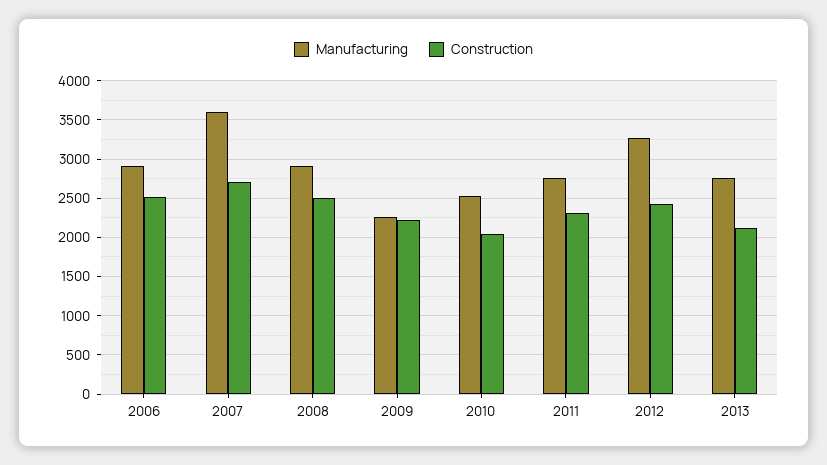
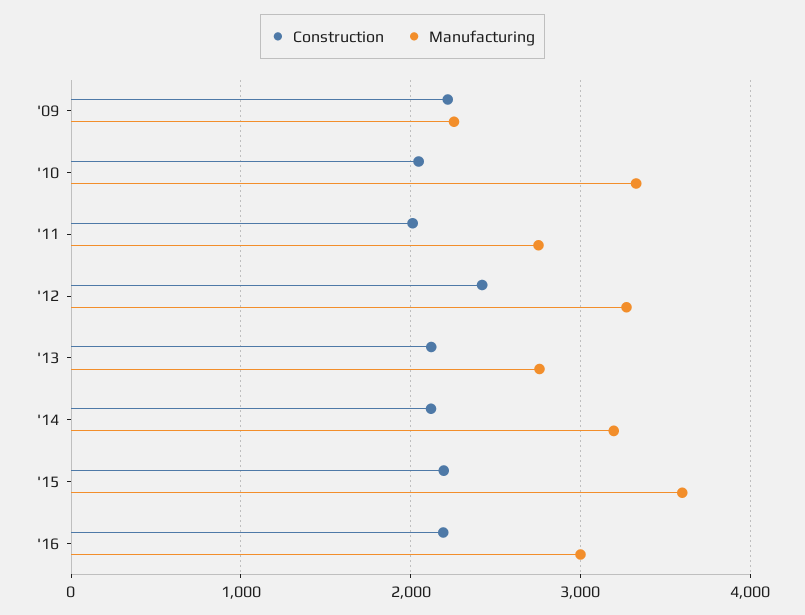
Manufacturing, 2006: 2900 -> none
Construction, 2006: 2500 -> none
Manufacturing, 2007: 3600 -> none
Construction, 2007: 2700 -> none
Manufacturing, 2008: 2900 -> none
Construction, 2008: 2500 -> none
Manufacturing, 2010: 2500 -> 3300
Construction, 2011: 2300 -> 2000
Construction, '14: none -> 2100
Manufacturing, '14: none -> 3200
Construction, '15: none -> 2200
Manufacturing, '15: none -> 3600
Construction, '16: none -> 2200
Manufacturing, '16: none -> 3000

